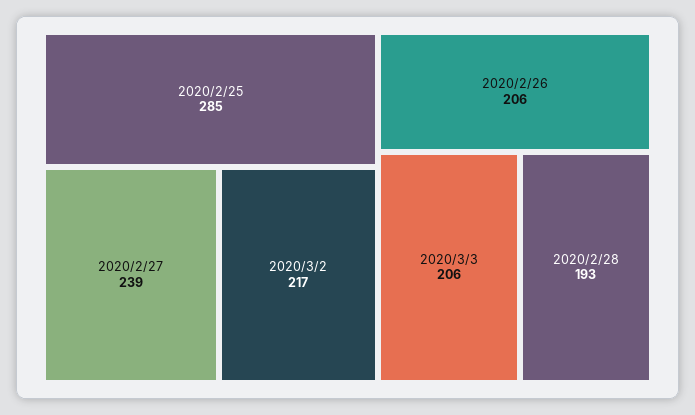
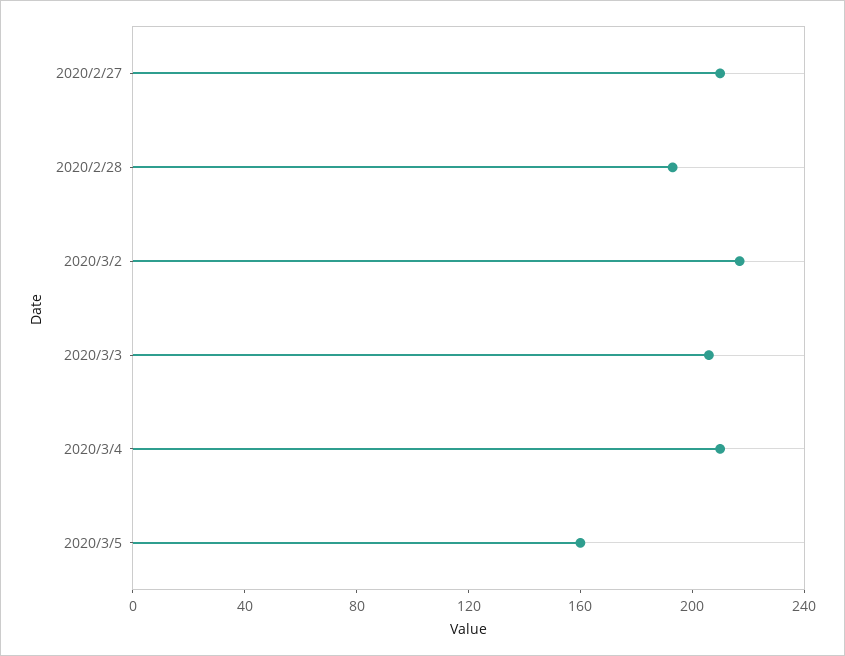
2020/2/25: 285 -> none
2020/2/27: 239 -> 210
2020/2/26: 206 -> none
2020/3/4: none -> 210
2020/3/5: none -> 160

